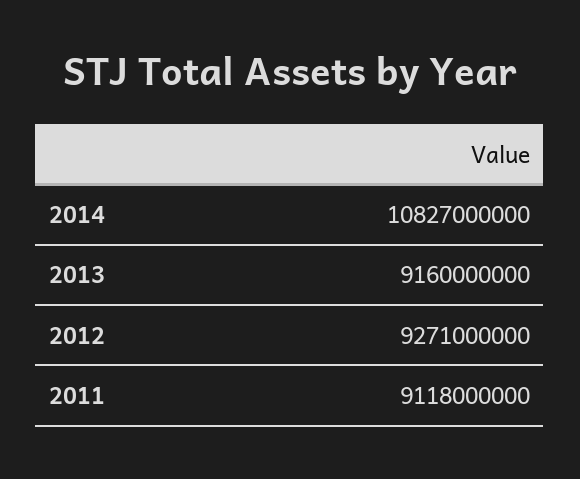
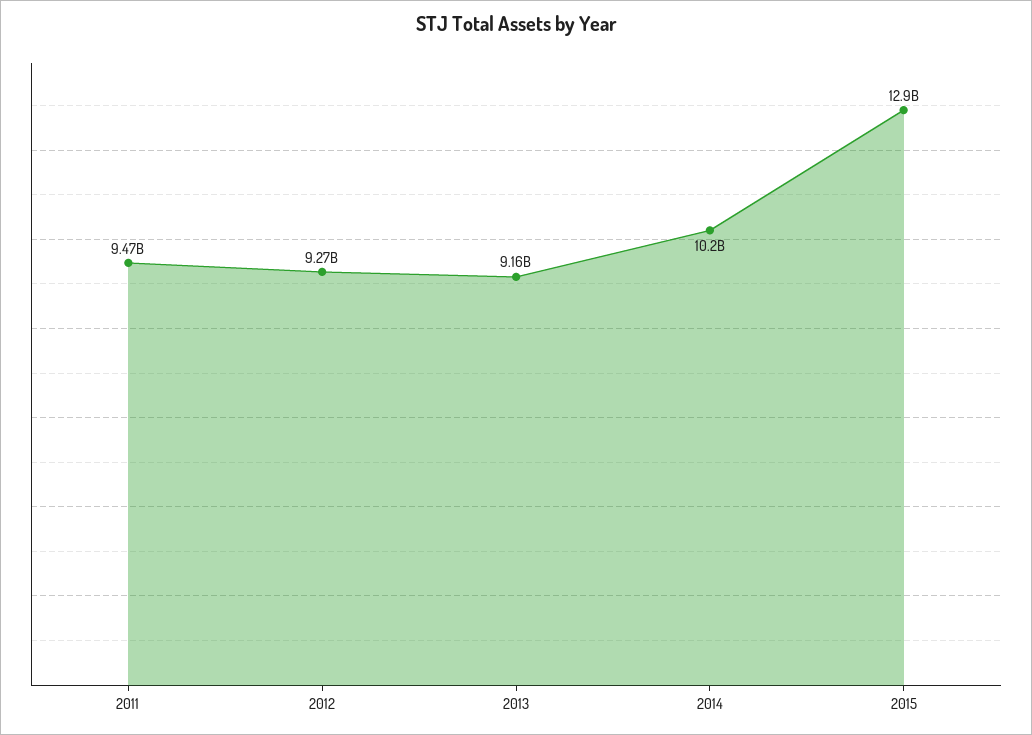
2014: 10827000000 -> 10200000000
2011: 9118000000 -> 9470000000
2015: none -> 12900000000

